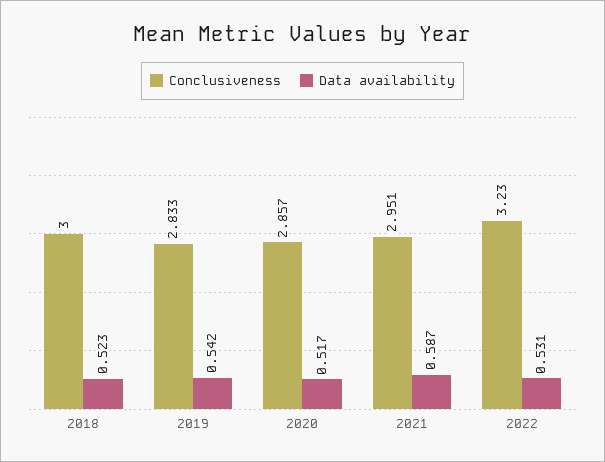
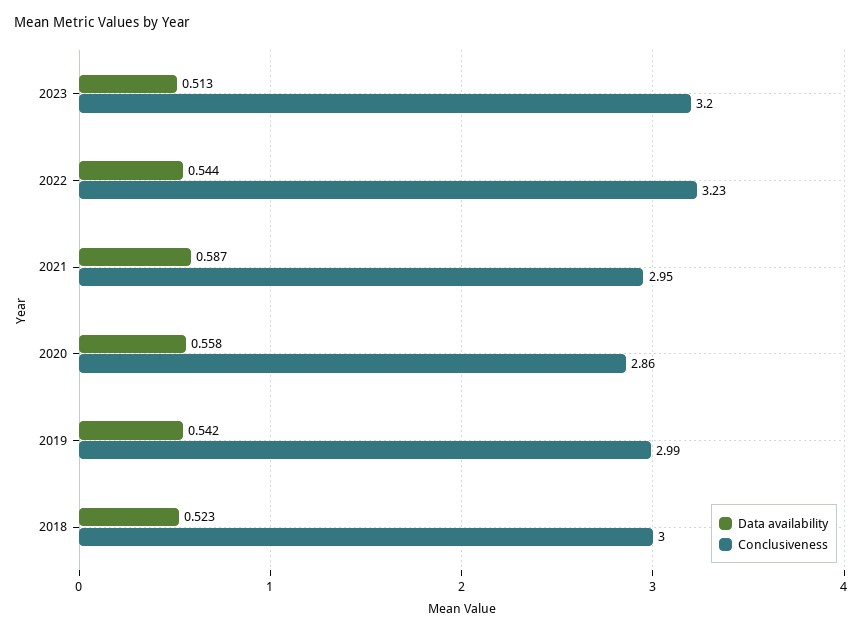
Conclusiveness, 2019: 2.833 -> 2.99
Data availability, 2020: 0.517 -> 0.558
Data availability, 2022: 0.531 -> 0.544
Data availability, 2023: none -> 0.513
Conclusiveness, 2023: none -> 3.2

